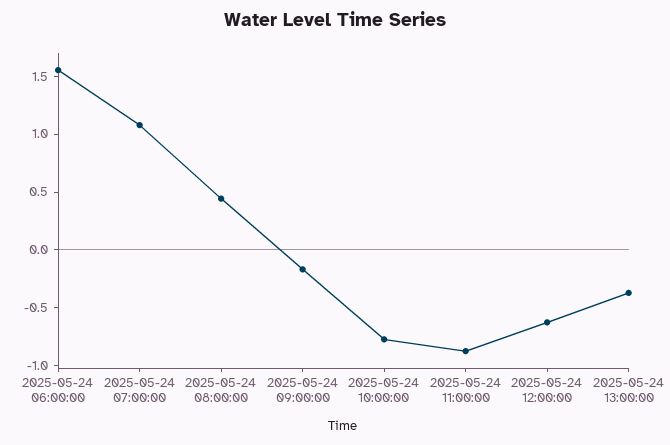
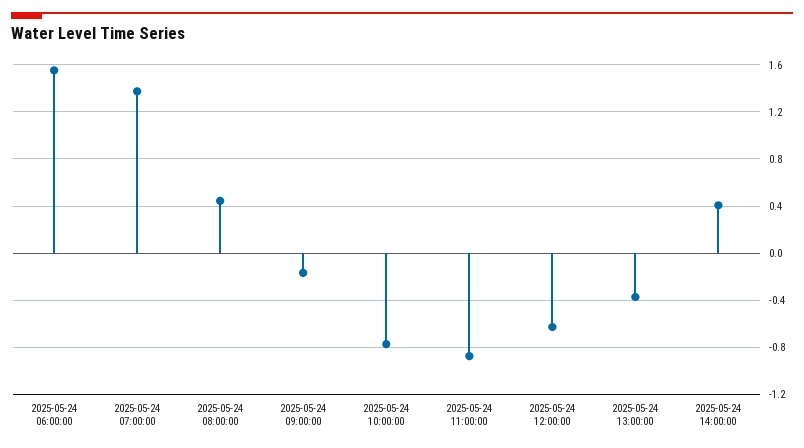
2025-05-24 07:00:00: 1.1 -> 1.4
2025-05-24 14:00:00: none -> 0.4

